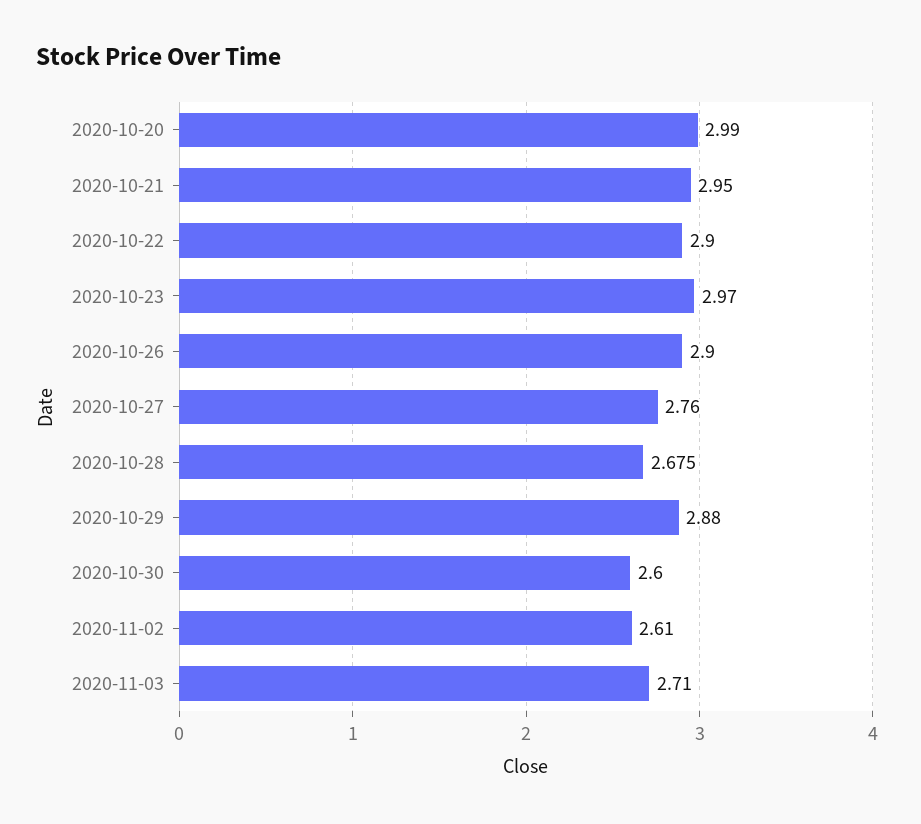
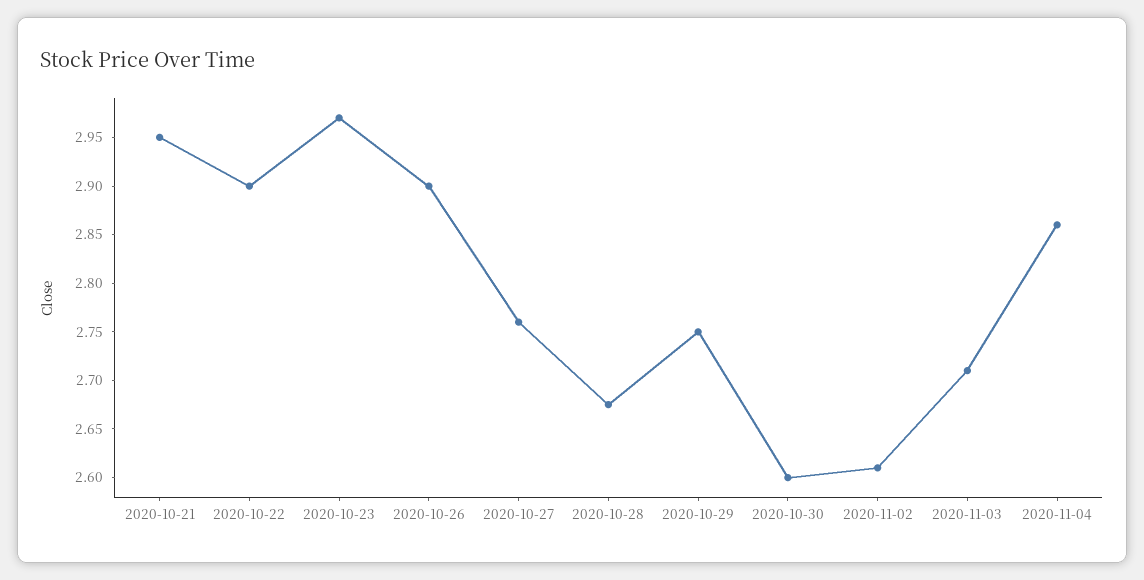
2020-10-20: 2.99 -> none
2020-10-29: 2.88 -> 2.75
2020-11-04: none -> 2.86

